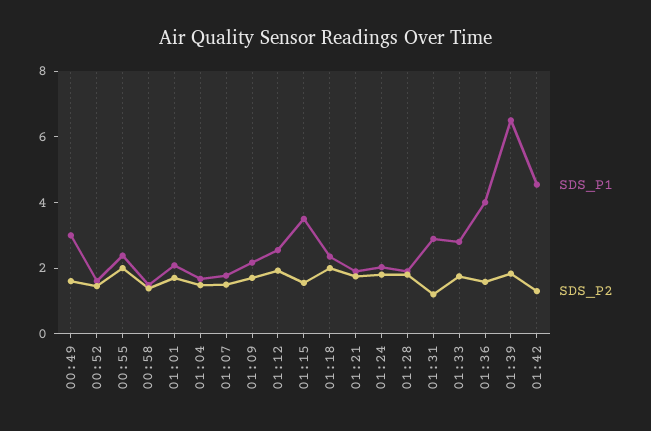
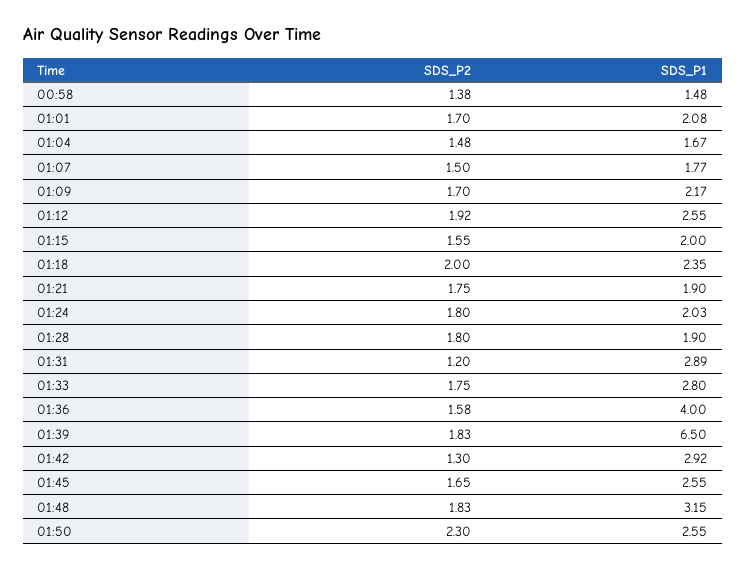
SDS_P1, 00:49: 3 -> none
SDS_P2, 00:49: 1.5 -> none
SDS_P1, 00:52: 1.5 -> none
SDS_P2, 00:52: 1.5 -> none
SDS_P1, 00:55: 2.5 -> none
SDS_P2, 00:55: 2 -> none
SDS_P1, 01:15: 3.5 -> 2
SDS_P1, 01:42: 4.5 -> 2.92
SDS_P2, 01:45: none -> 1.65
SDS_P1, 01:45: none -> 2.55
SDS_P2, 01:48: none -> 1.83
SDS_P1, 01:48: none -> 3.15
SDS_P2, 01:50: none -> 2.3
SDS_P1, 01:50: none -> 2.55

